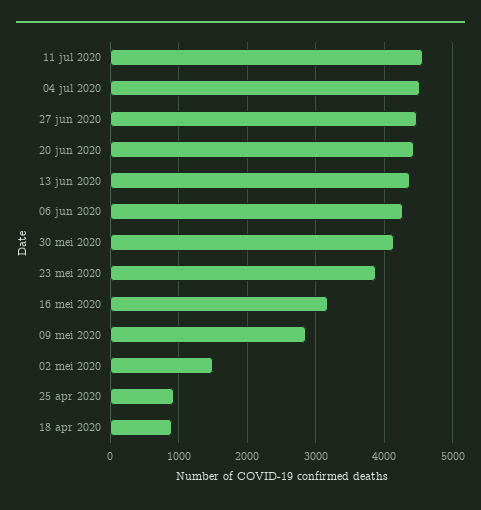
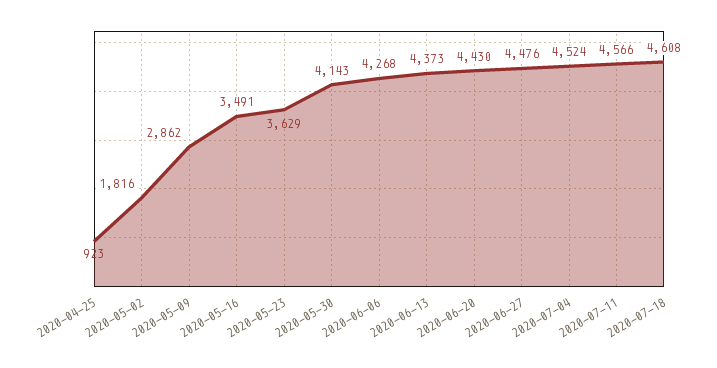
23 mei 2020: 3900 -> 3629
16 mei 2020: 3200 -> 3491
02 mei 2020: 1500 -> 1816
18 apr 2020: 900 -> none
2020-07-18: none -> 4608

